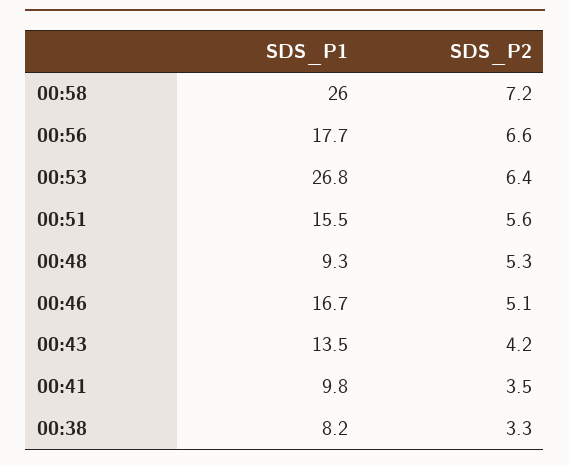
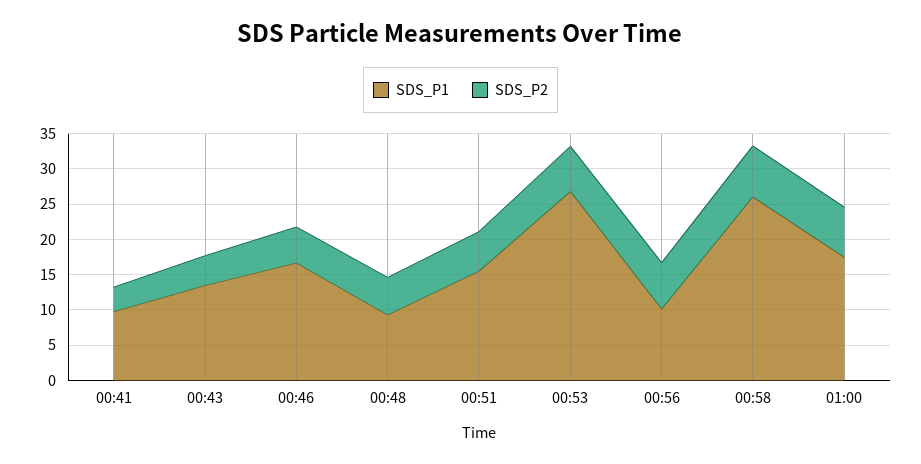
SDS_P1, 00:56: 17.7 -> 10
SDS_P1, 00:38: 8.2 -> none
SDS_P2, 00:38: 3.3 -> none
SDS_P1, 01:00: none -> 17.5
SDS_P2, 01:00: none -> 7.5

